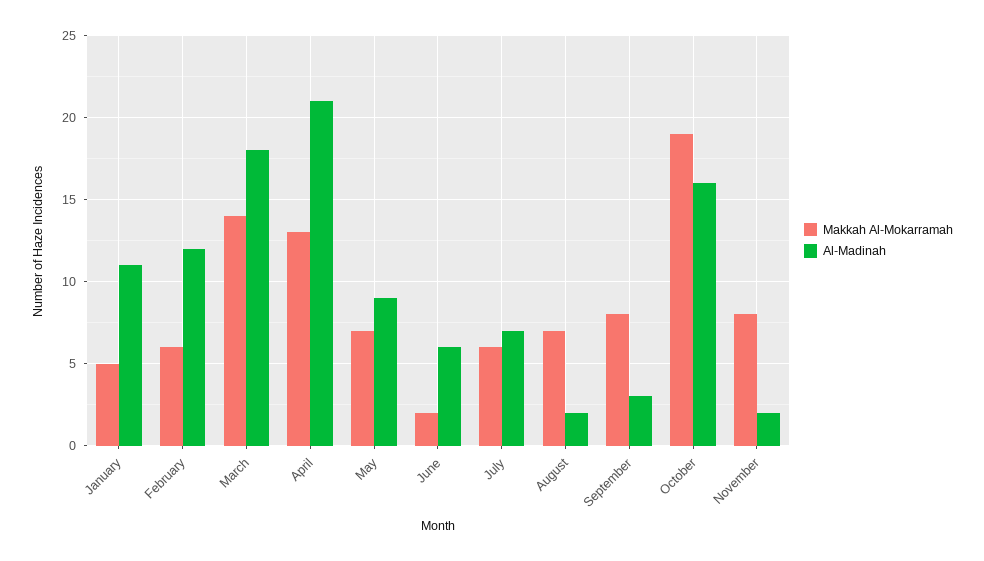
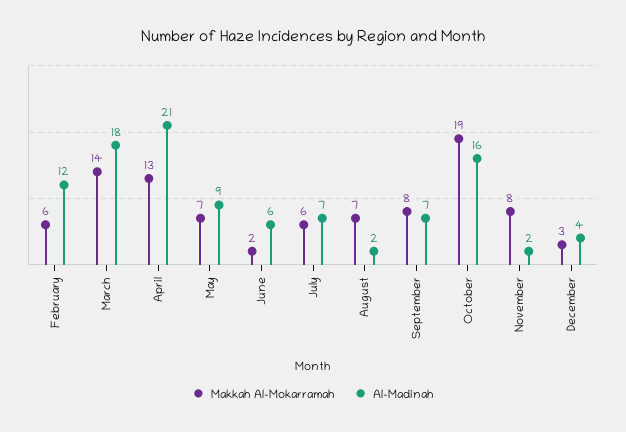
Makkah Al-Mokarramah, January: 5 -> none
Al-Madinah, January: 11 -> none
Al-Madinah, September: 3 -> 7
Makkah Al-Mokarramah, December: none -> 3
Al-Madinah, December: none -> 4

